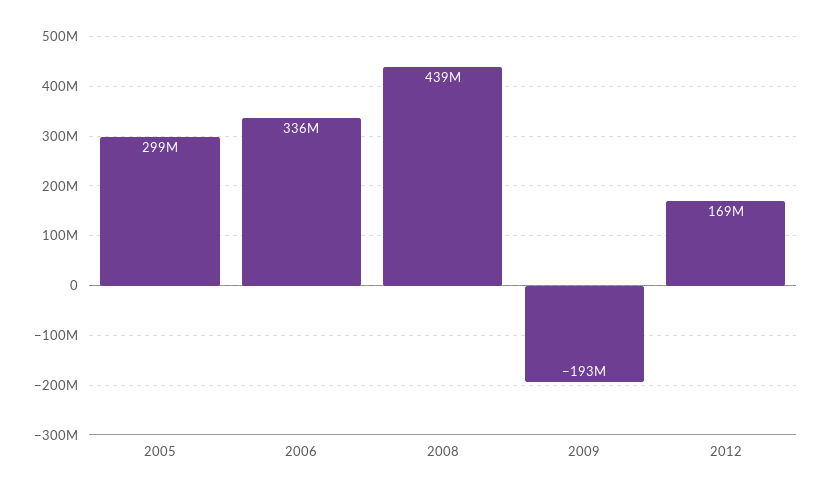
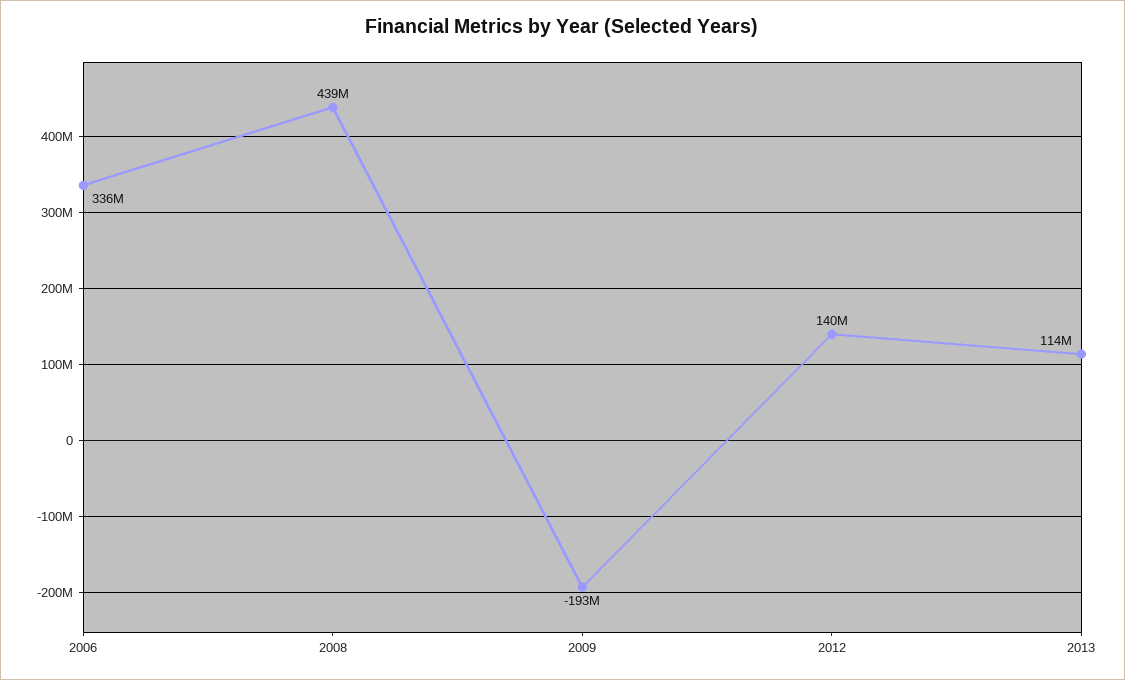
2005: 299000000 -> none
2012: 169000000 -> 140000000
2013: none -> 114000000

